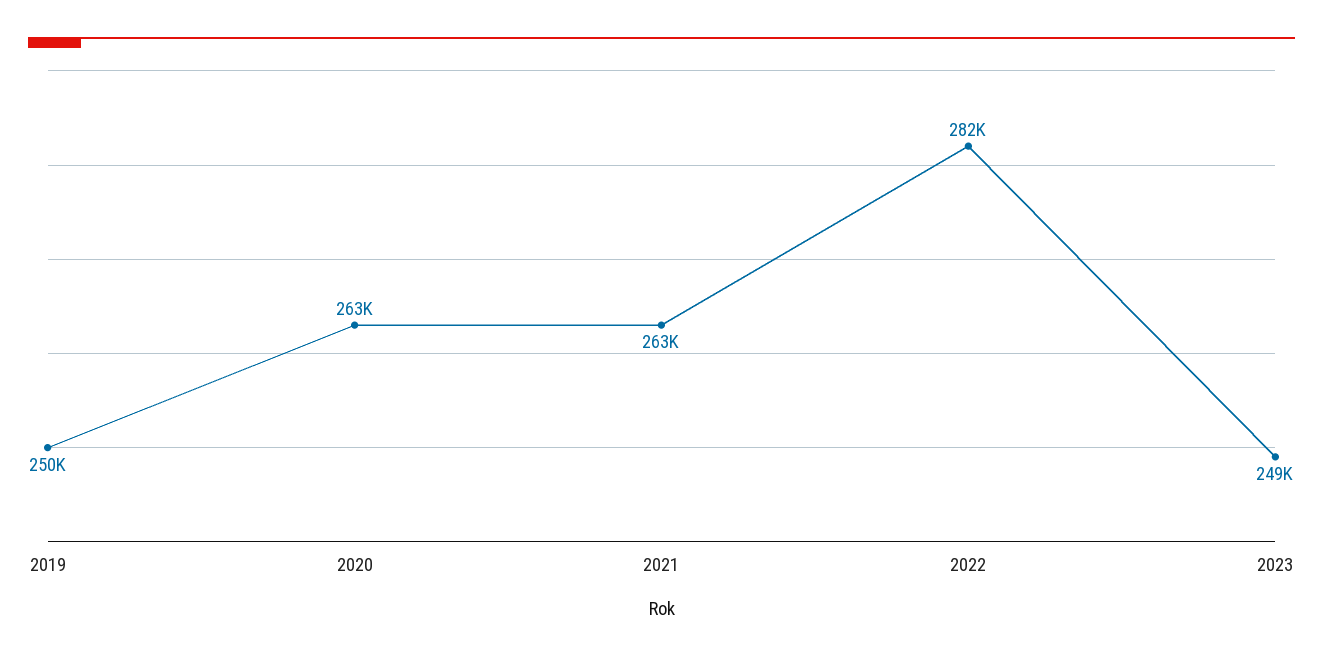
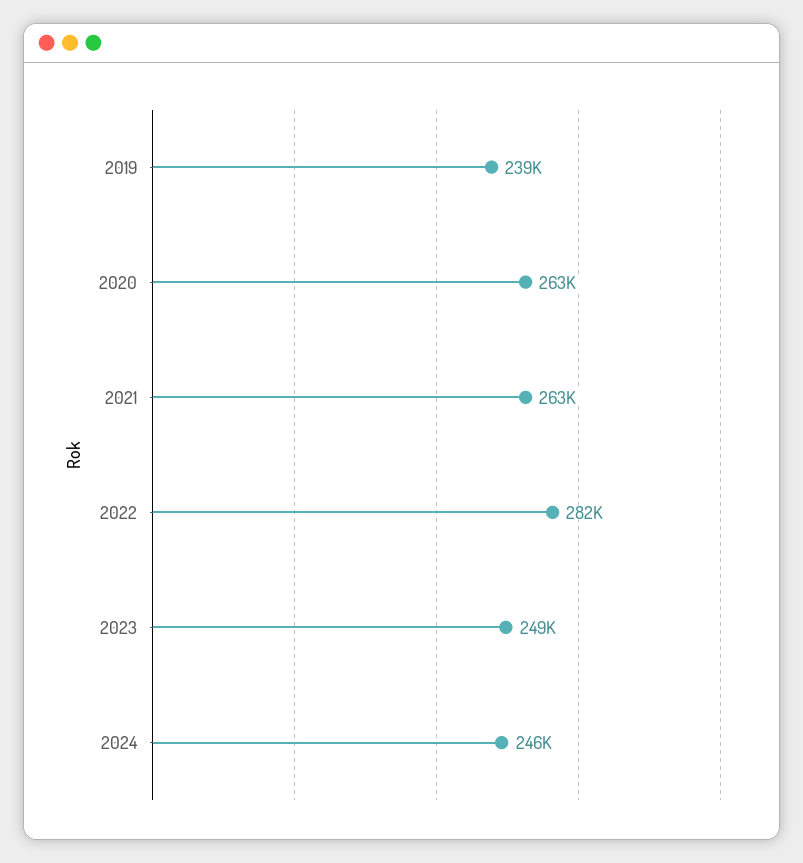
2019: 250000 -> 239000
2024: none -> 246000

